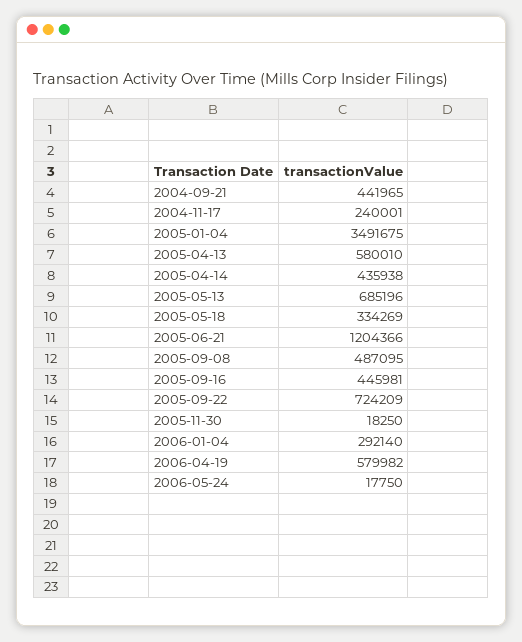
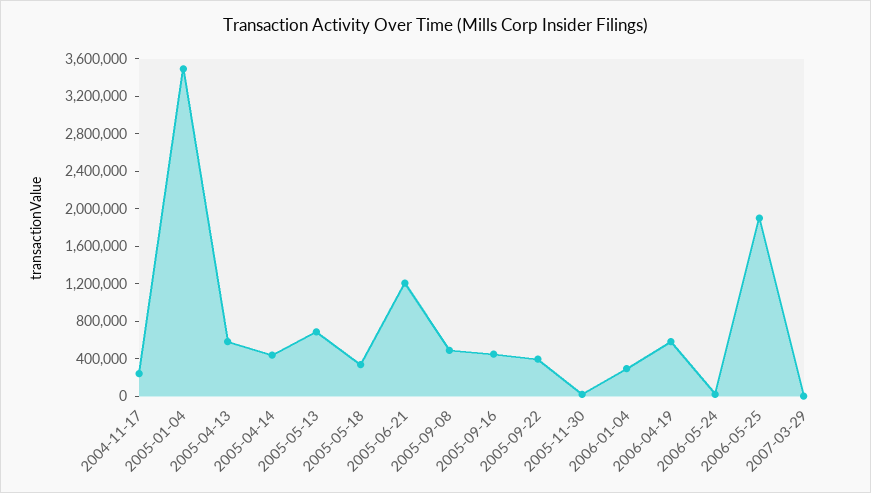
2004-09-21: 441965 -> none
2005-09-22: 724209 -> 400000
2006-05-25: none -> 1900000
2007-03-29: none -> 0

